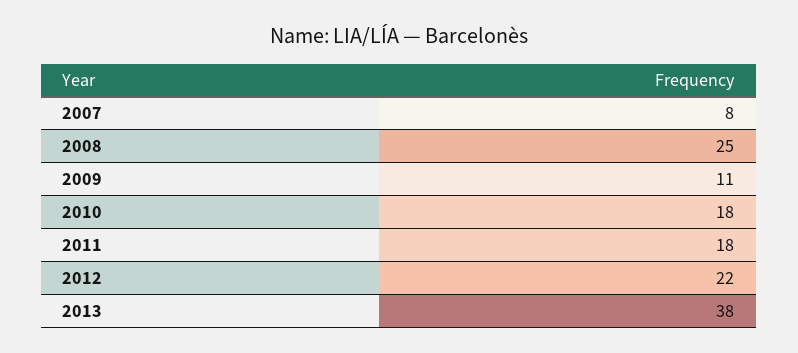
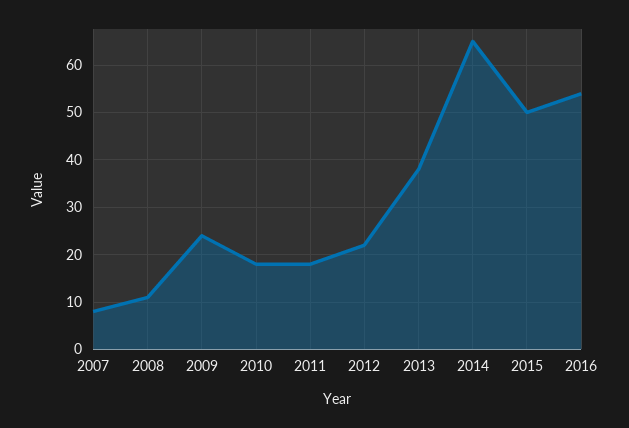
2008: 25 -> 10
2009: 11 -> 25
2014: none -> 65
2015: none -> 50
2016: none -> 55

